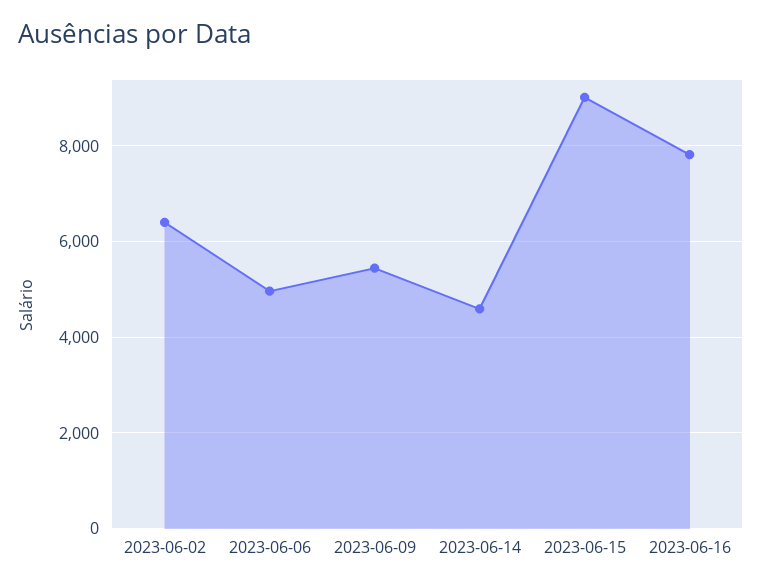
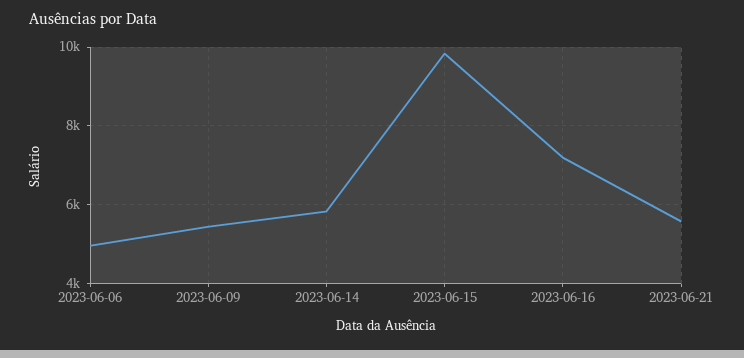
2023-06-02: 6400 -> none
2023-06-14: 4600 -> 5800
2023-06-15: 9000 -> 9800
2023-06-16: 7800 -> 7200
2023-06-21: none -> 5600

